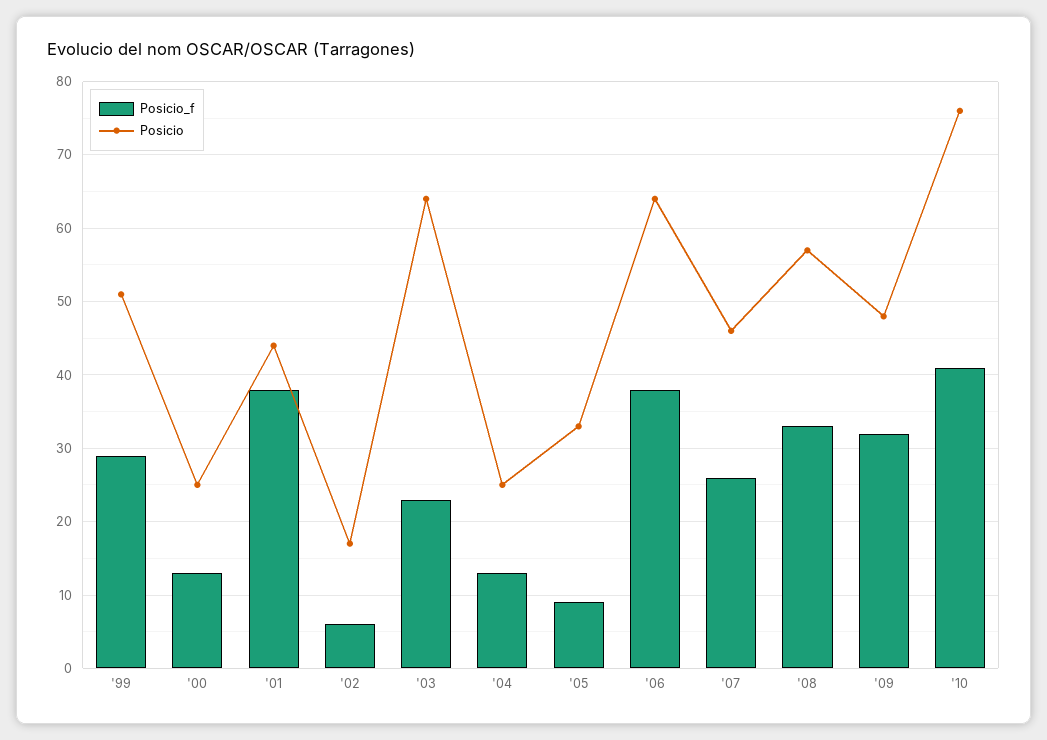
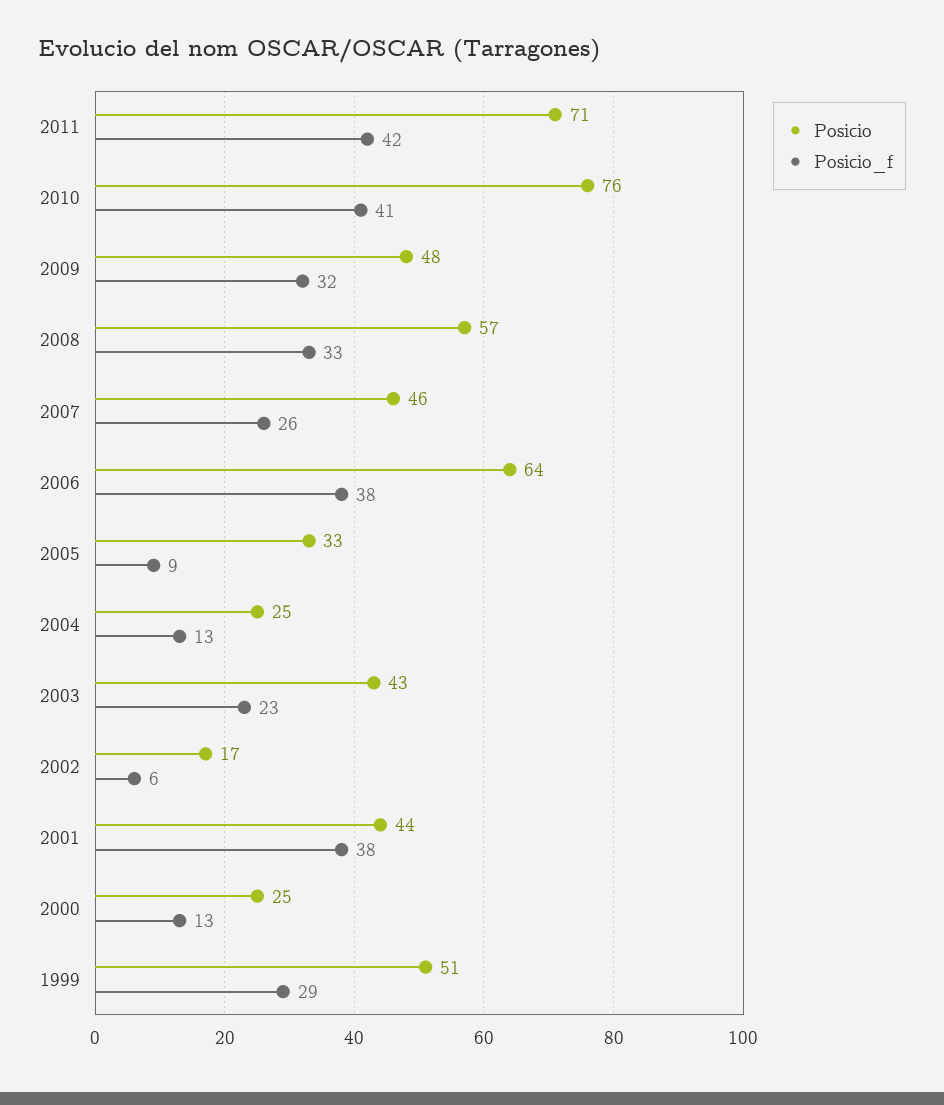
Posicio, '03: 64 -> 43
Posicio, 2011: none -> 71
Posicio_f, 2011: none -> 42

